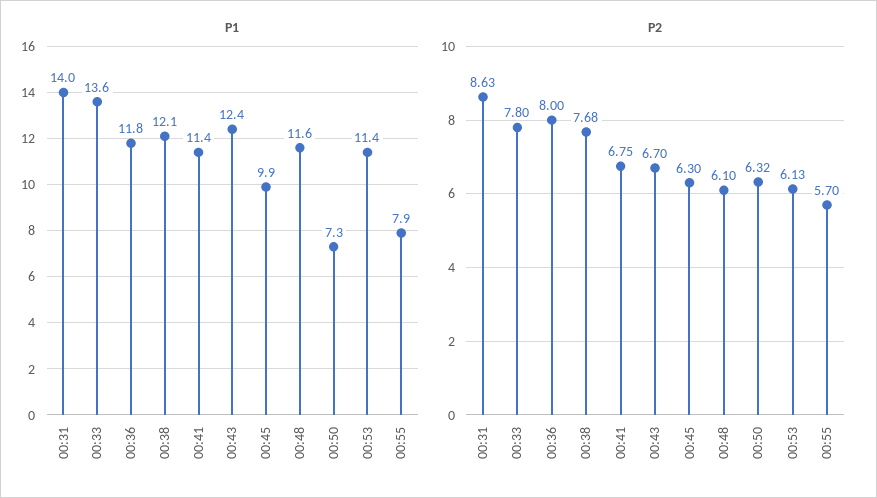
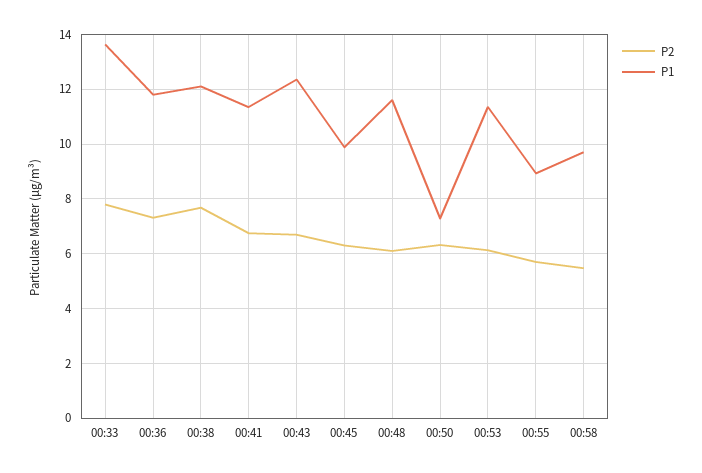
P1, 00:31: 14 -> none
P1, 00:55: 7.9 -> 9
P2, 00:31: 8.63 -> none
P2, 00:36: 8 -> 7.25
P2, 00:58: none -> 5.5
P1, 00:58: none -> 9.75

